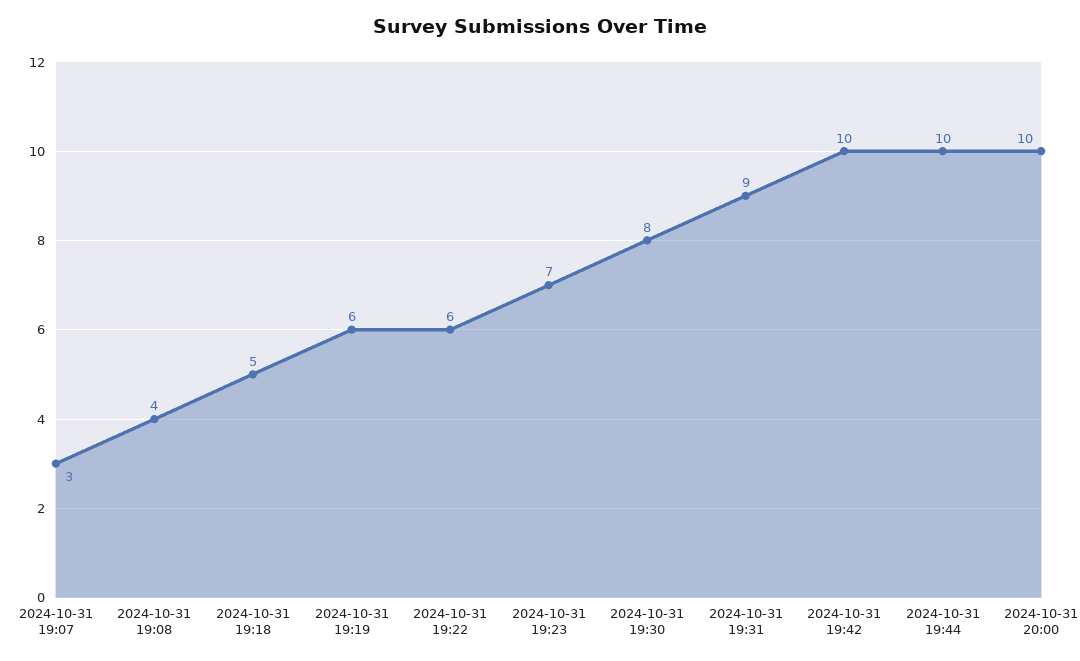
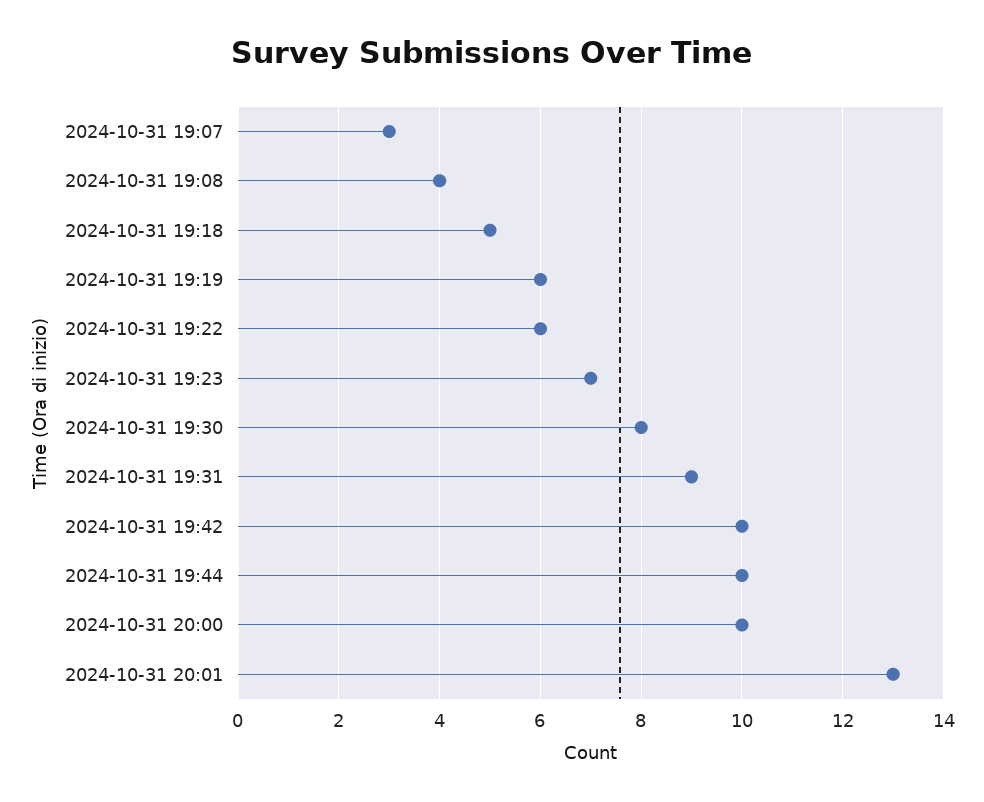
2024-10-31 20:01: none -> 13

